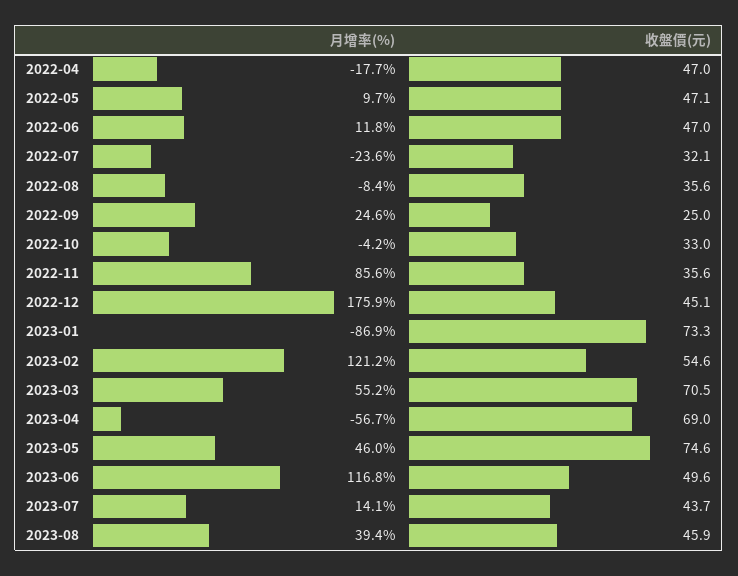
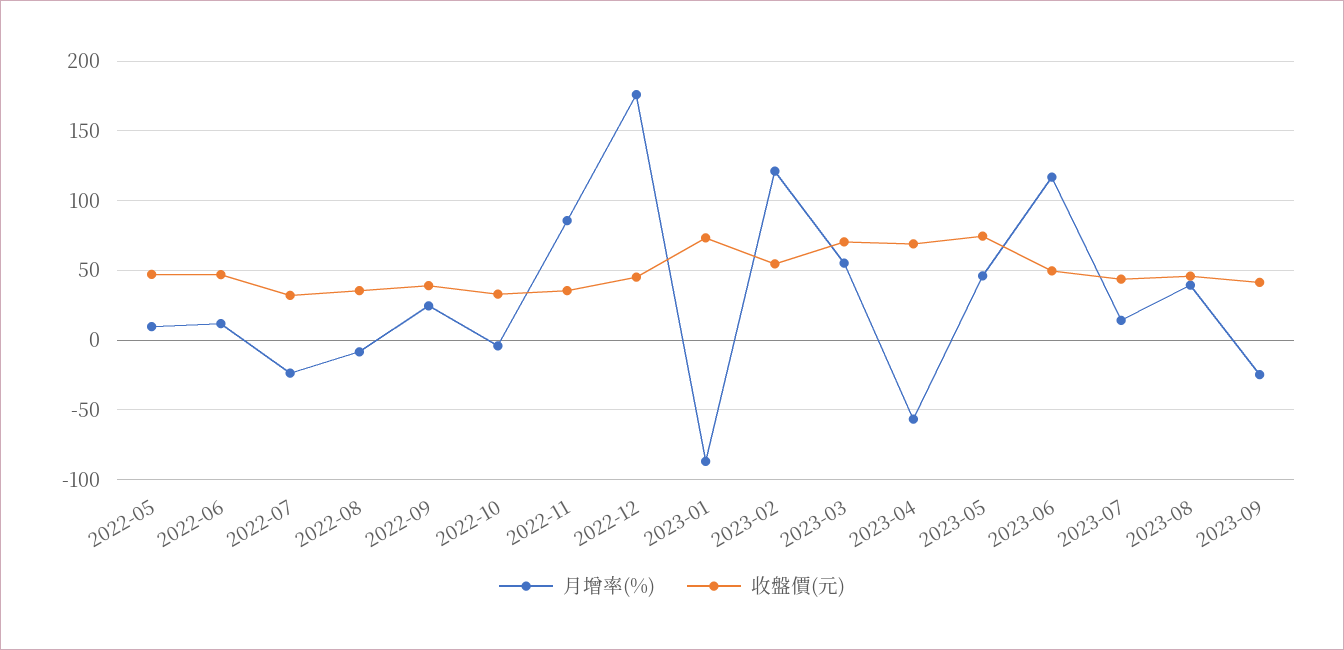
月增率(%), 2022-04: -17.7 -> none
收盤價(元), 2022-04: 47 -> none
收盤價(元), 2022-09: 25 -> 40
月增率(%), 2023-09: none -> -25
收盤價(元), 2023-09: none -> 40

